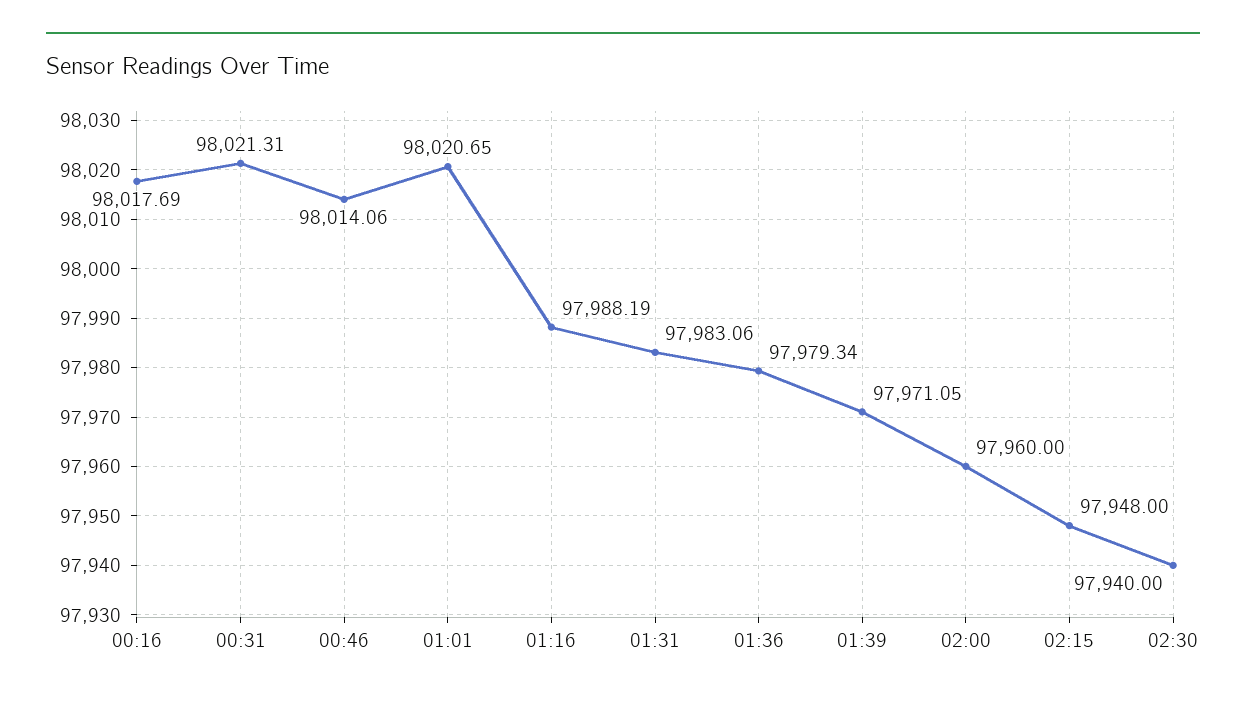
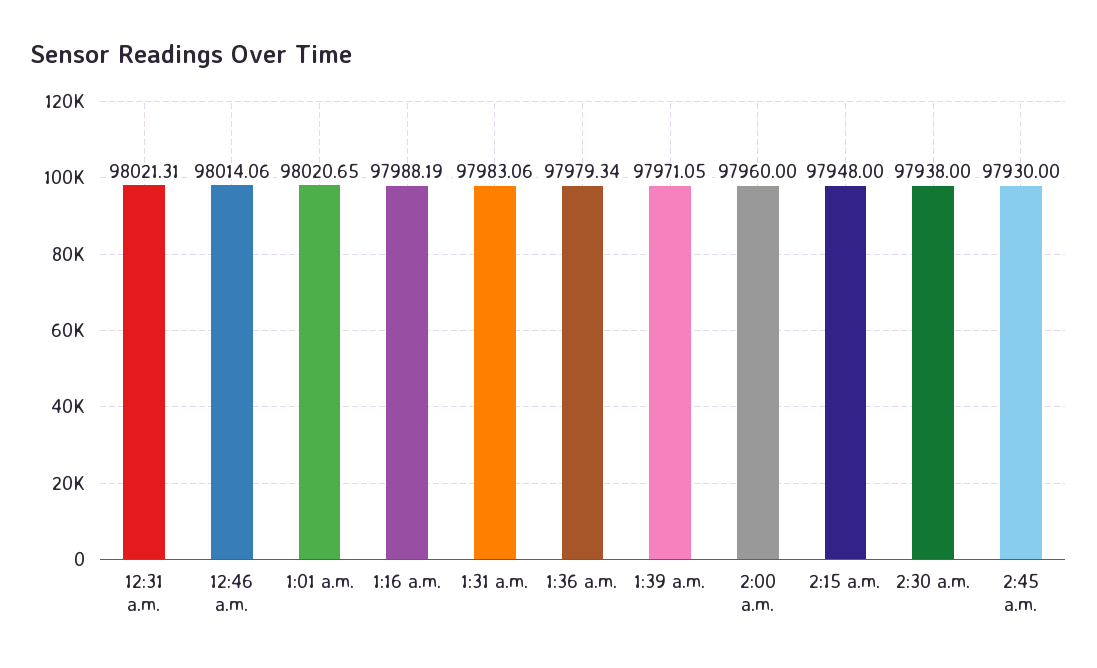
00:16: 98017.69 -> none
02:30: 97940 -> 97938
2:45 a.m.: none -> 97930

